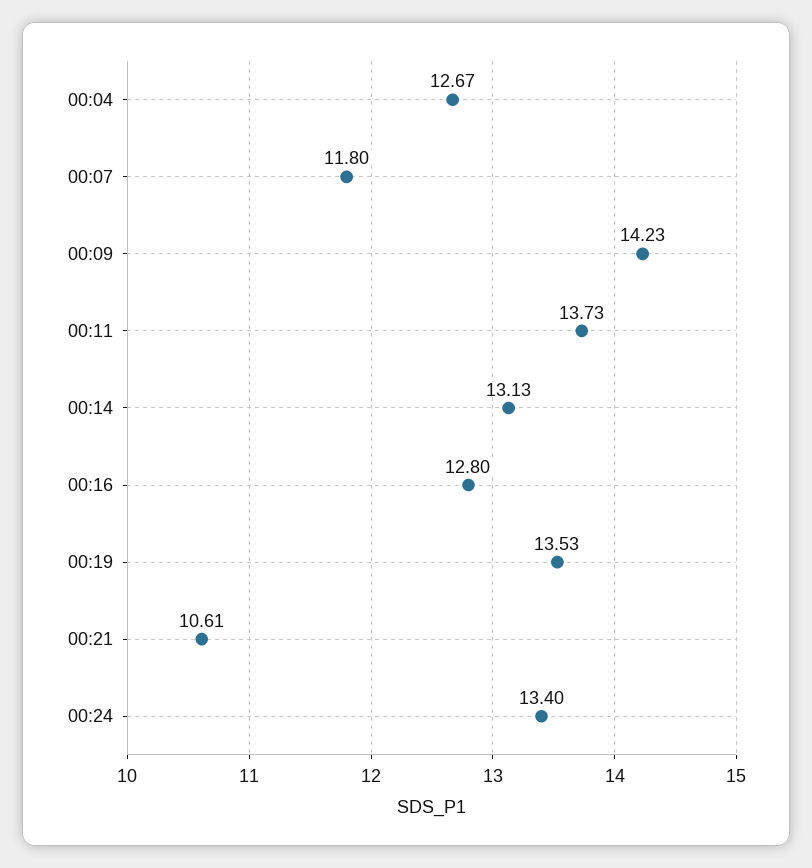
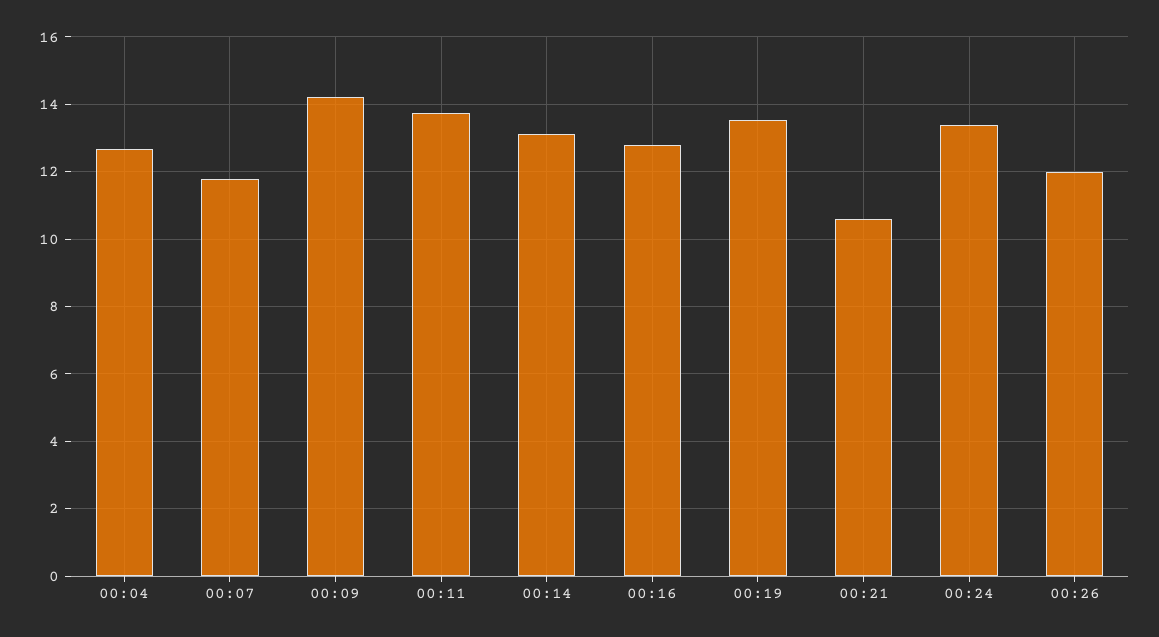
00:26: none -> 12

